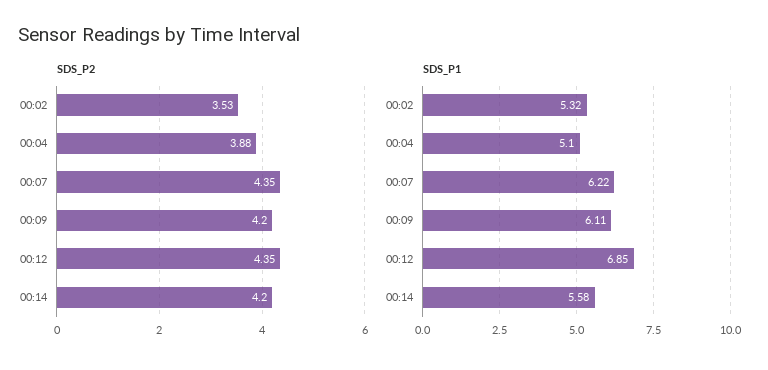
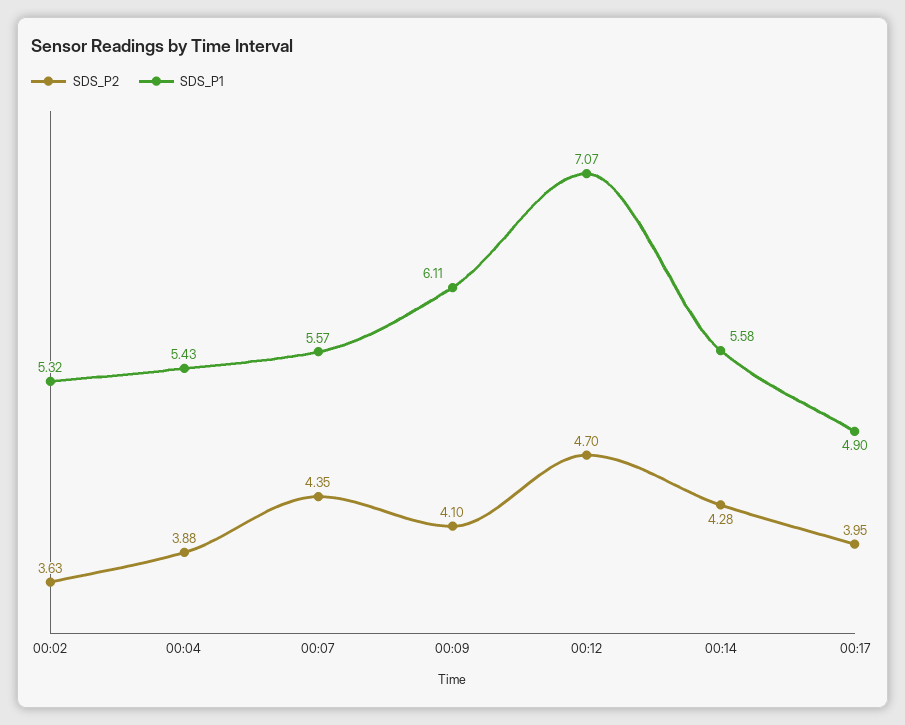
SDS_P2, 00:02: 3.53 -> 3.63
SDS_P2, 00:09: 4.2 -> 4.1
SDS_P2, 00:12: 4.35 -> 4.7
SDS_P2, 00:14: 4.2 -> 4.28
SDS_P1, 00:04: 5.1 -> 5.43
SDS_P1, 00:07: 6.22 -> 5.57
SDS_P1, 00:12: 6.85 -> 7.07
SDS_P2, 00:17: none -> 3.95
SDS_P1, 00:17: none -> 4.9

